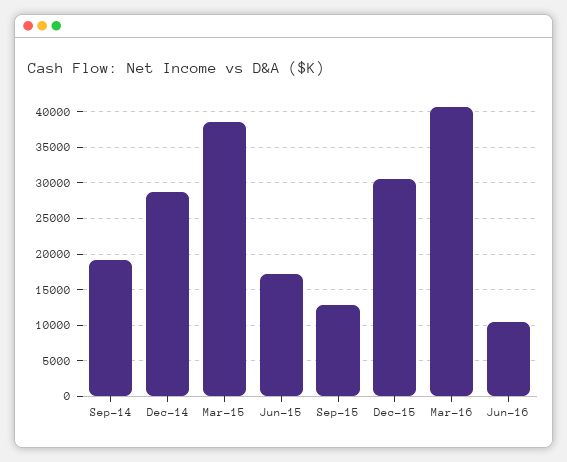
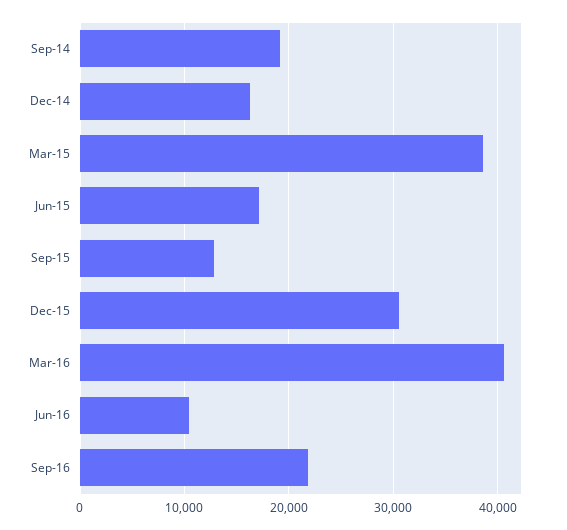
Dec-14: 29000 -> 16000
Sep-16: none -> 22000

